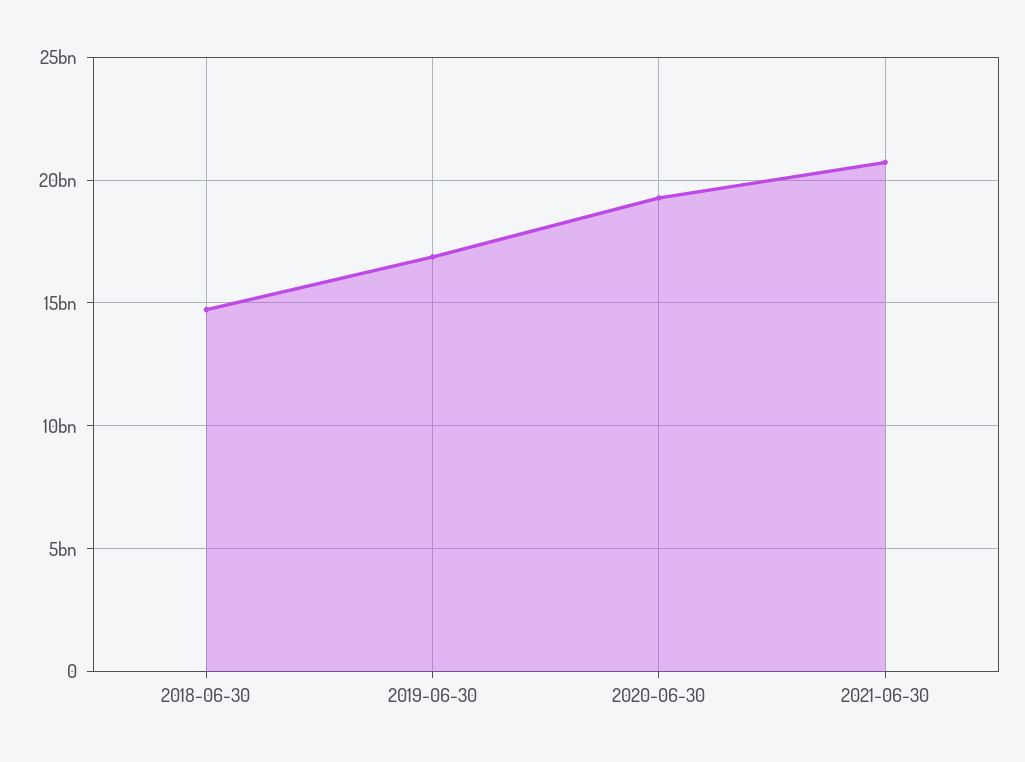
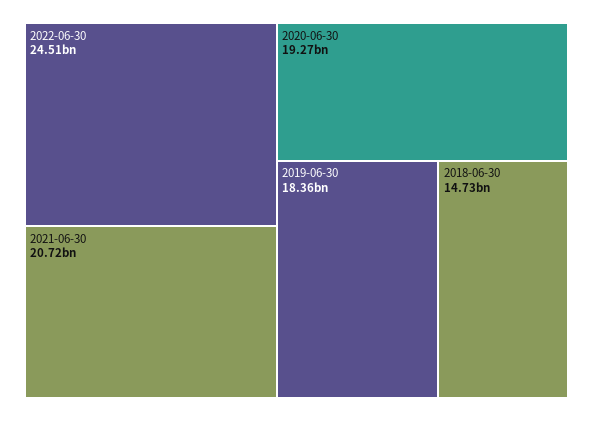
2019-06-30: 17000000000 -> 18360000000
2022-06-30: none -> 24510000000

